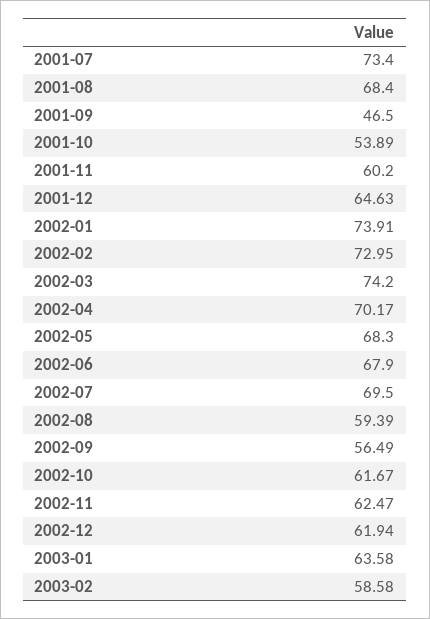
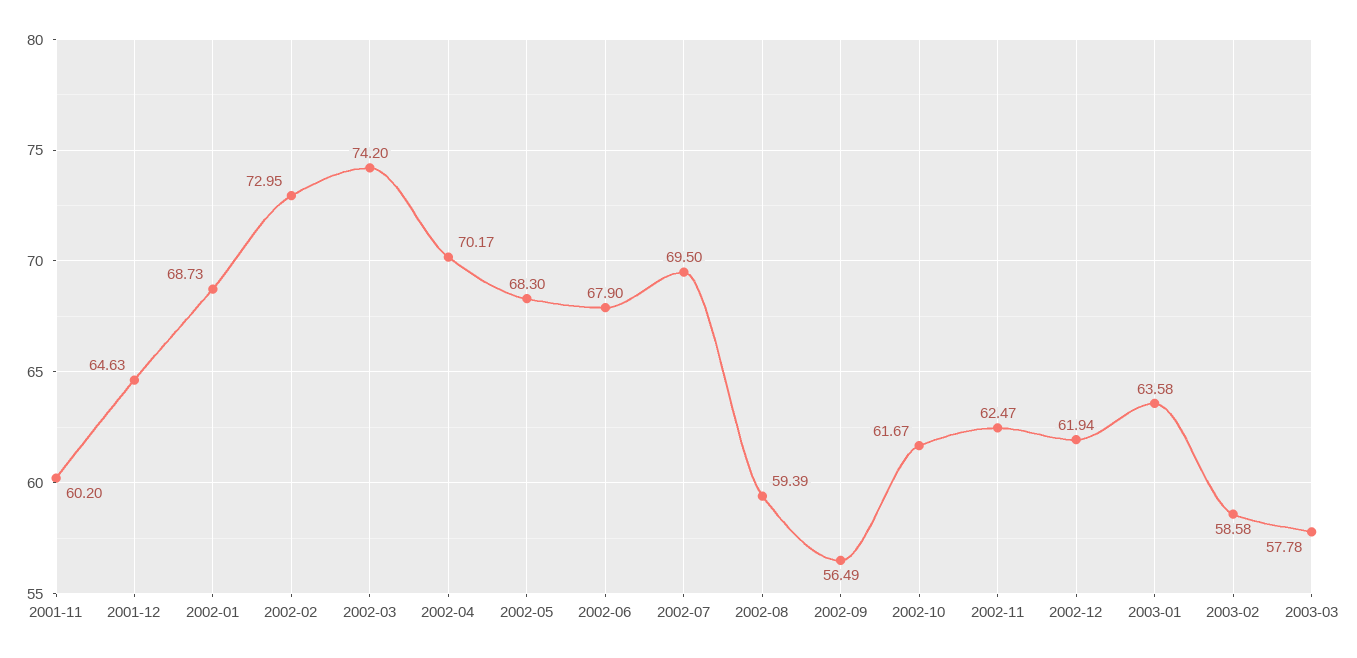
2001-07: 73.4 -> none
2001-08: 68.4 -> none
2001-09: 46.5 -> none
2001-10: 53.89 -> none
2002-01: 73.91 -> 68.73
2003-03: none -> 57.78

